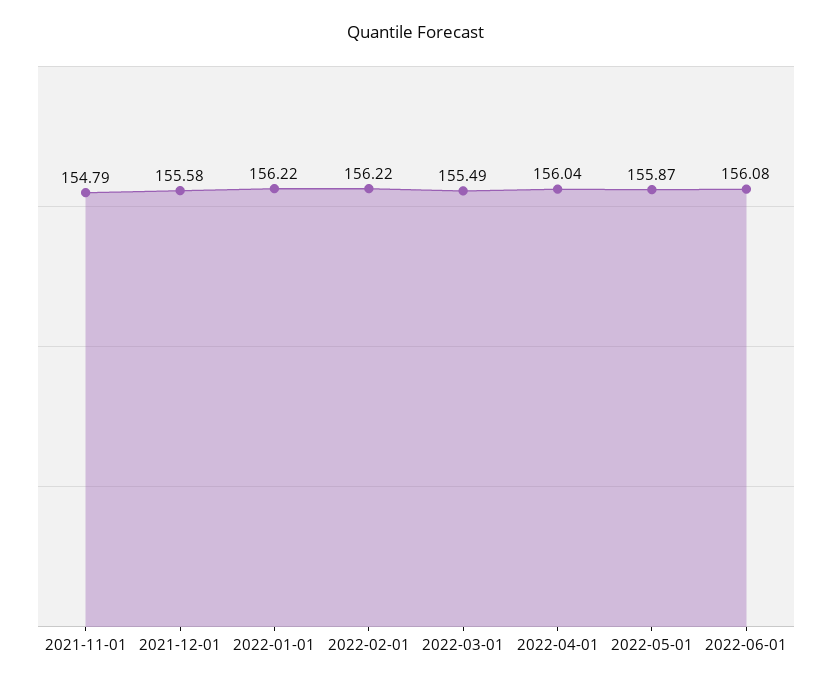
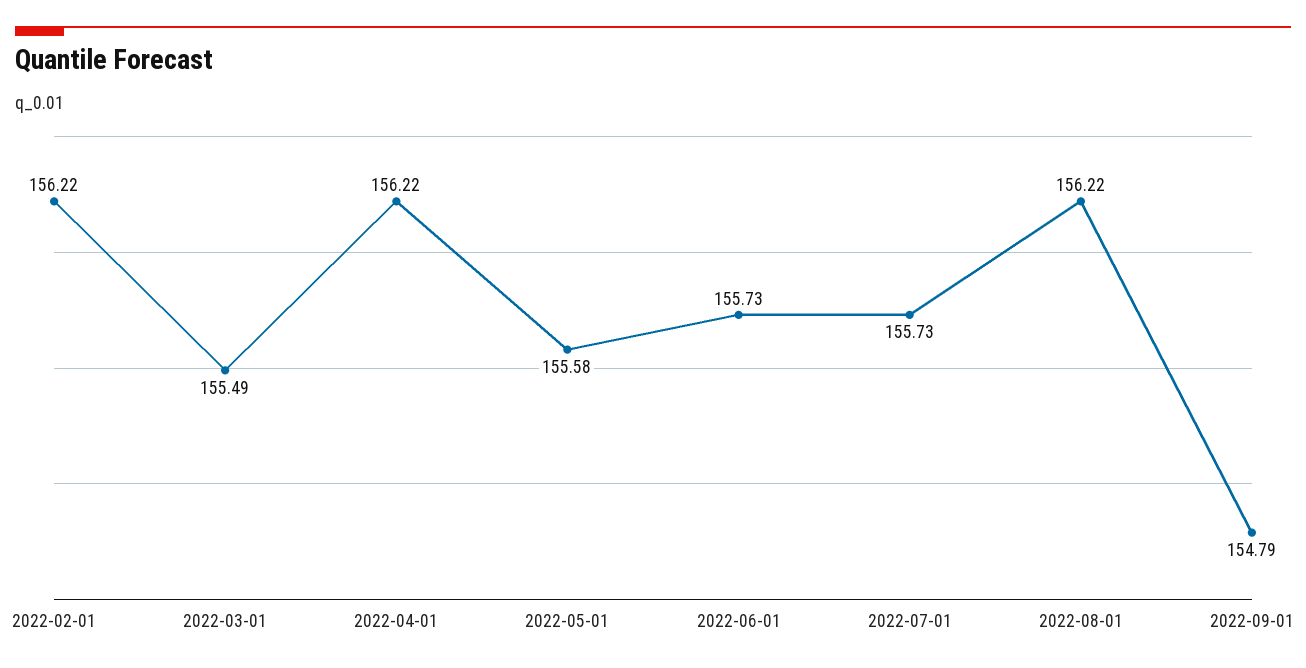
2021-11-01: 154.79 -> none
2021-12-01: 155.58 -> none
2022-01-01: 156.22 -> none
2022-04-01: 156.04 -> 156.22
2022-05-01: 155.87 -> 155.58
2022-06-01: 156.08 -> 155.73
2022-07-01: none -> 155.73
2022-08-01: none -> 156.22
2022-09-01: none -> 154.79

